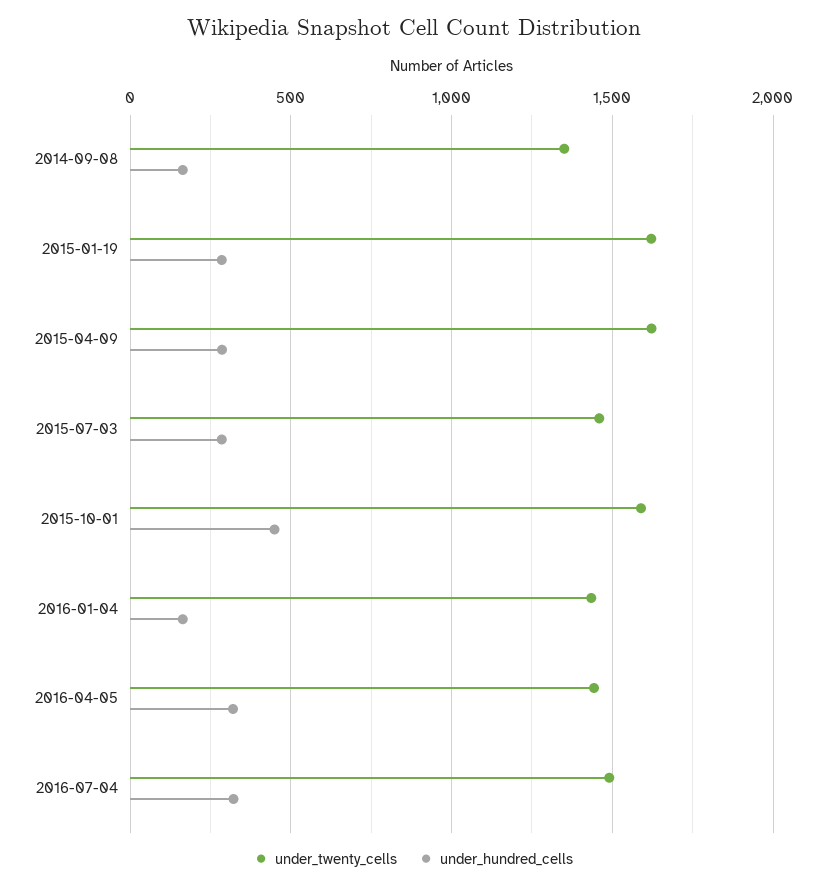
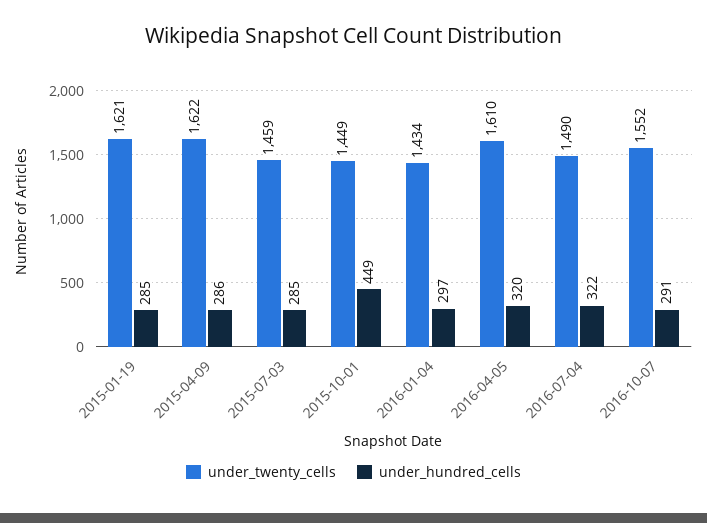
under_twenty_cells, 2014-09-08: 1350 -> none
under_hundred_cells, 2014-09-08: 150 -> none
under_twenty_cells, 2015-10-01: 1600 -> 1449
under_hundred_cells, 2016-01-04: 150 -> 297
under_twenty_cells, 2016-04-05: 1450 -> 1610
under_twenty_cells, 2016-10-07: none -> 1552
under_hundred_cells, 2016-10-07: none -> 291

